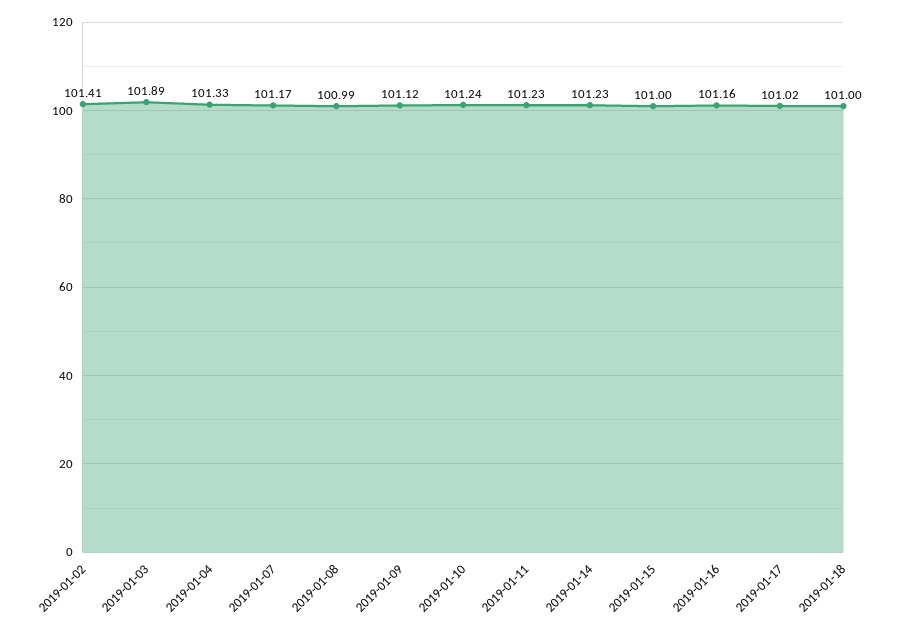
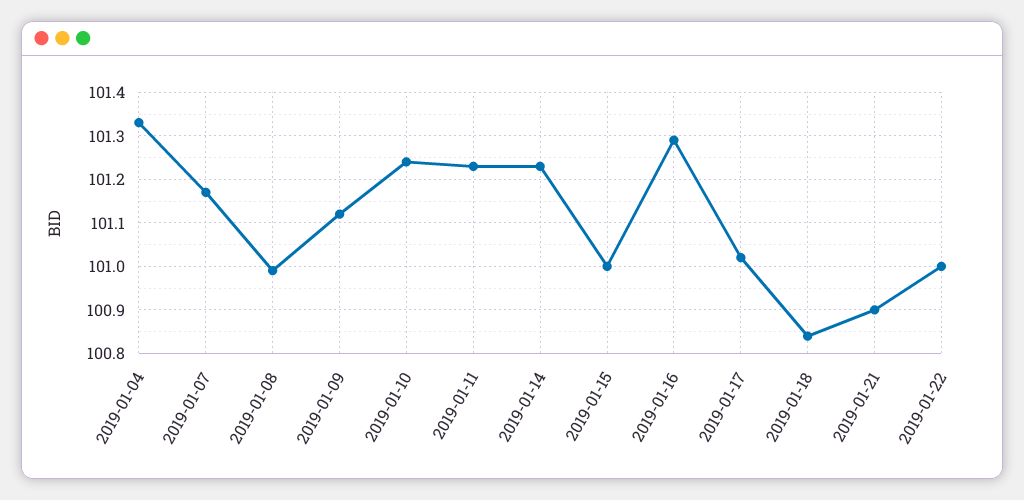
2019-01-02: 101.41 -> none
2019-01-03: 101.89 -> none
2019-01-16: 101.16 -> 101.3
2019-01-18: 101 -> 100.85
2019-01-21: none -> 100.9
2019-01-22: none -> 101

